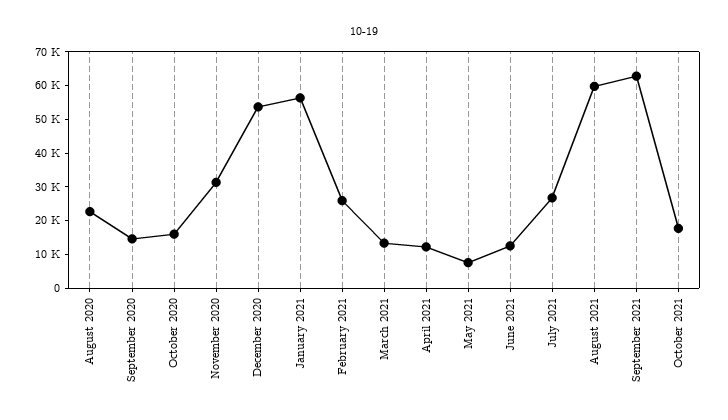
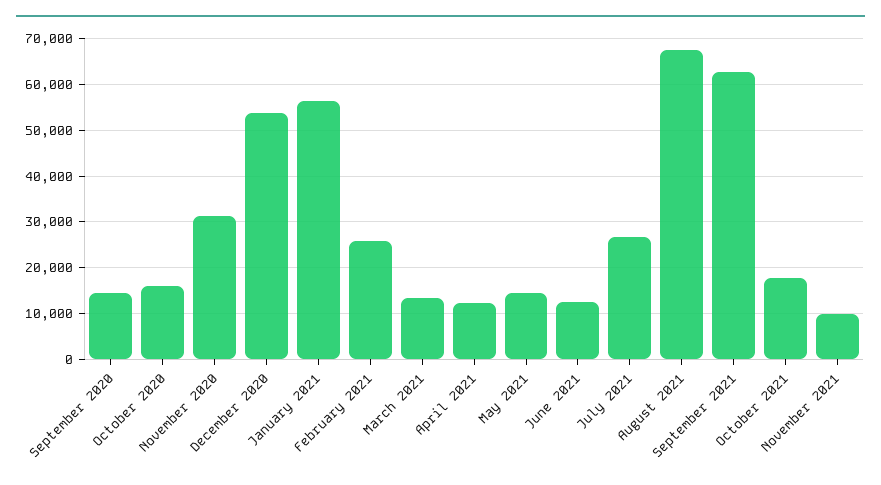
August 2020: 22500 -> none
May 2021: 7500 -> 14000
August 2021: 60000 -> 68000
November 2021: none -> 10000

